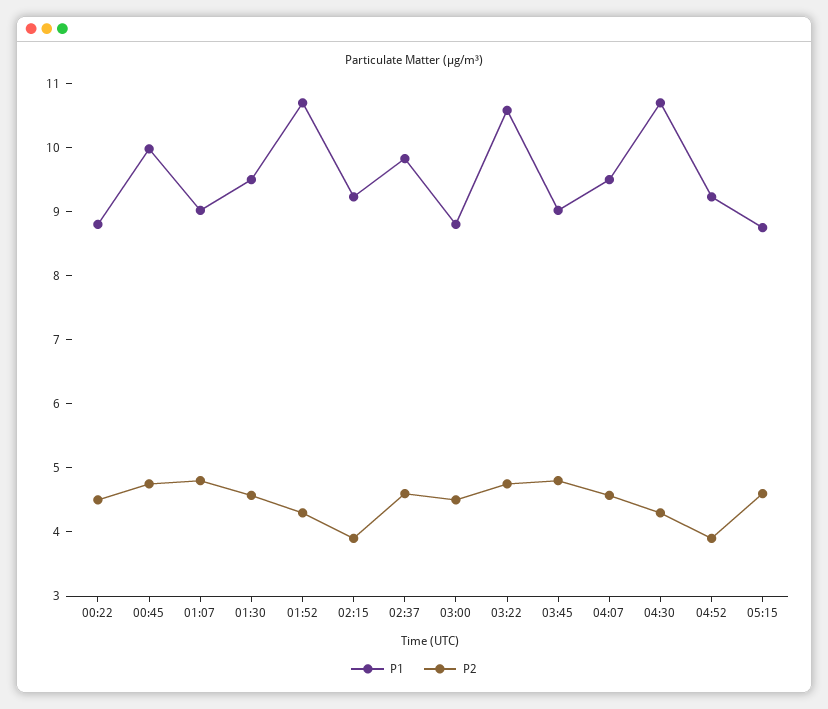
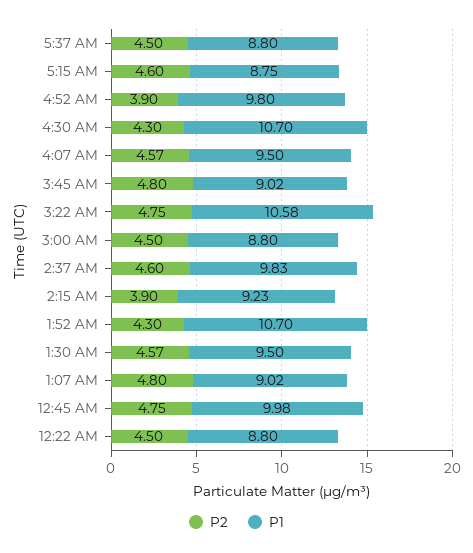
P1, 04:52: 9.2 -> 9.8
P2, 5:37 AM: none -> 4.5
P1, 5:37 AM: none -> 8.8

